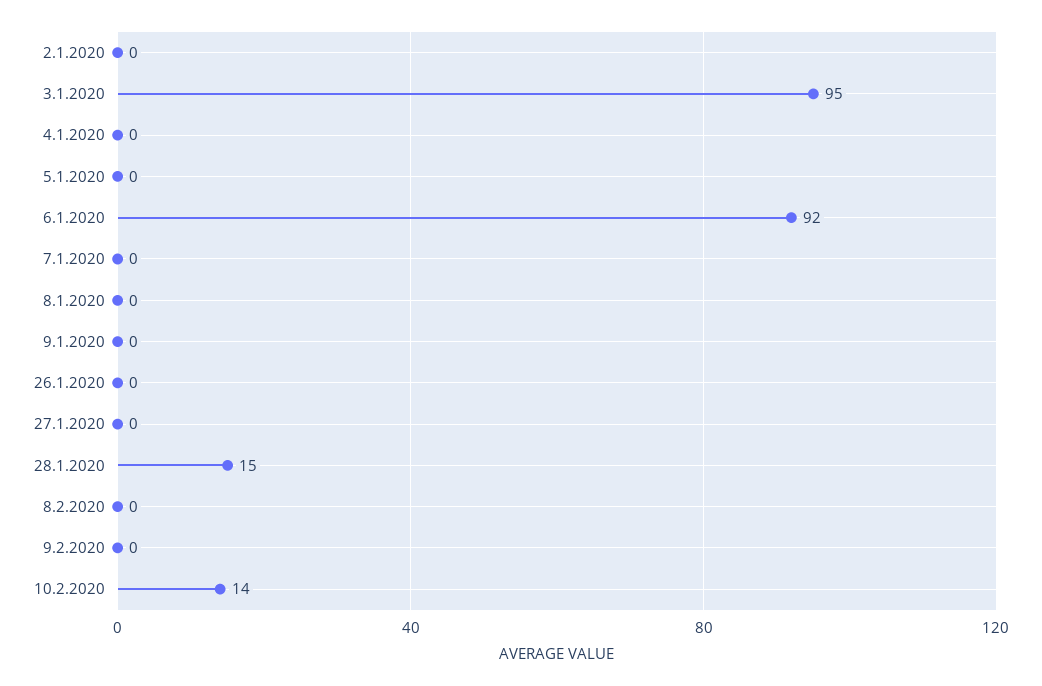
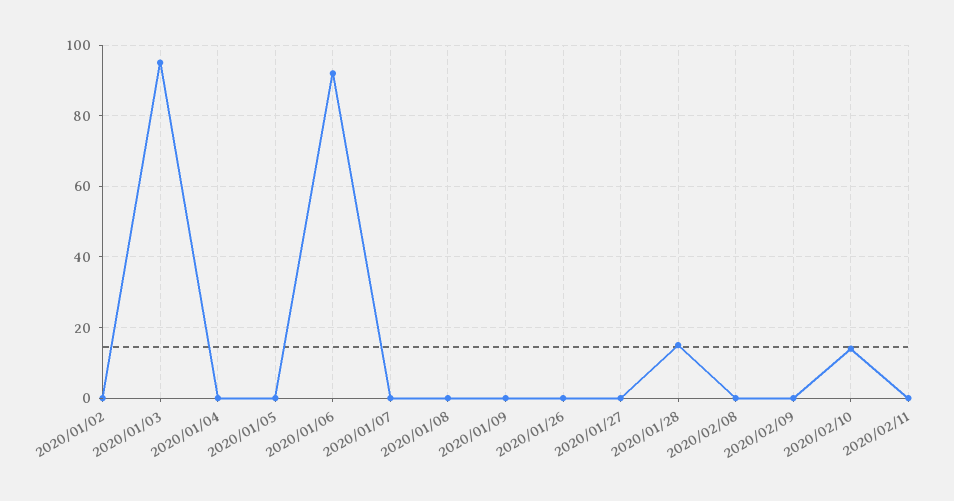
2020/02/11: none -> 0

